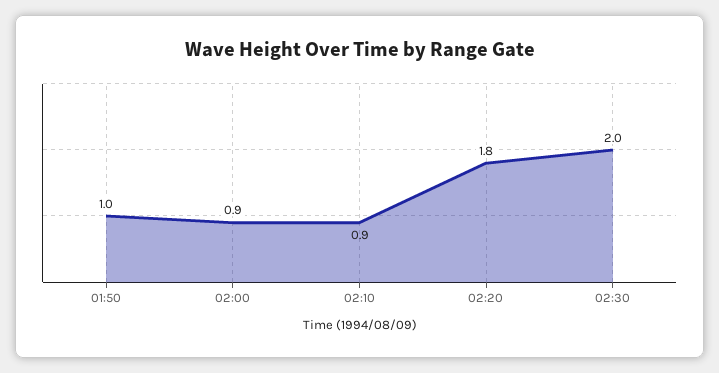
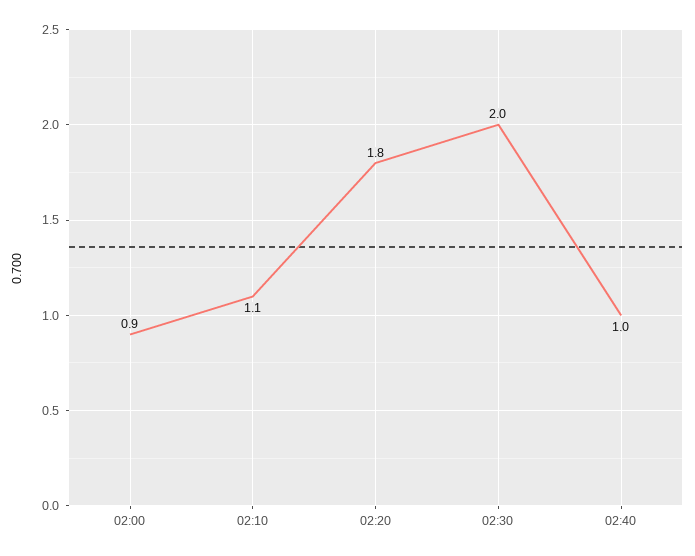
01:50: 1 -> none
02:10: 0.9 -> 1.1
02:40: none -> 1

